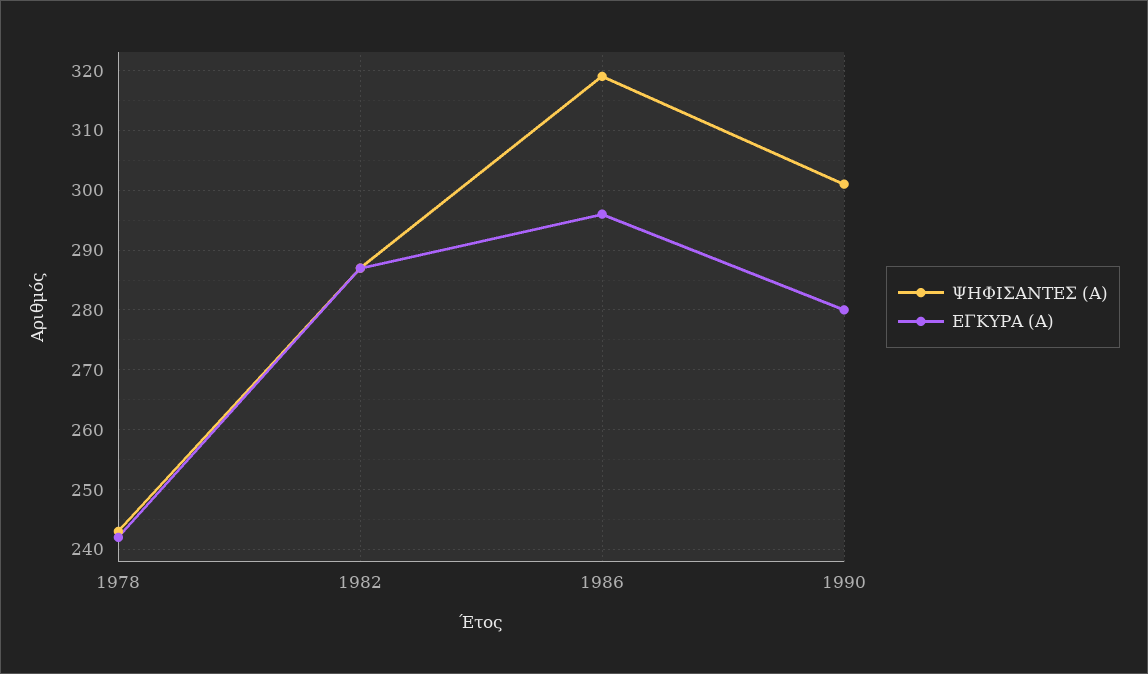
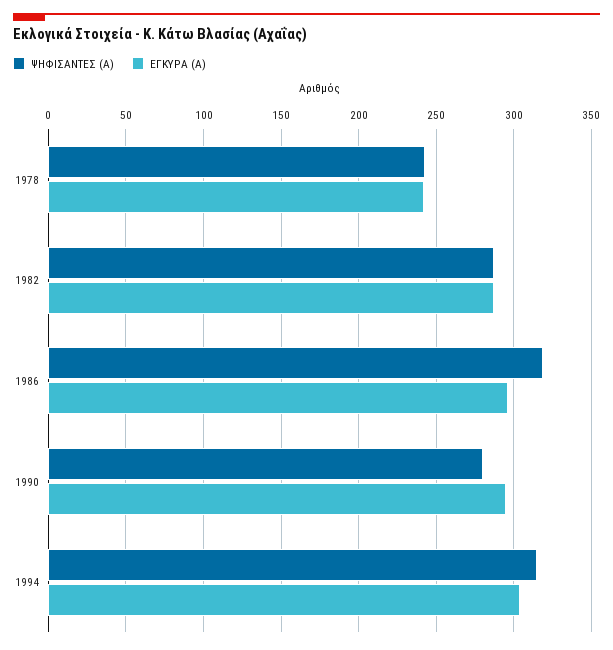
ΨΗΦΙΣΑΝΤΕΣ (Α), 1990: 300 -> 280
ΕΓΚΥΡΑ (Α), 1990: 280 -> 295
ΨΗΦΙΣΑΝΤΕΣ (Α), 1994: none -> 315
ΕΓΚΥΡΑ (Α), 1994: none -> 305

